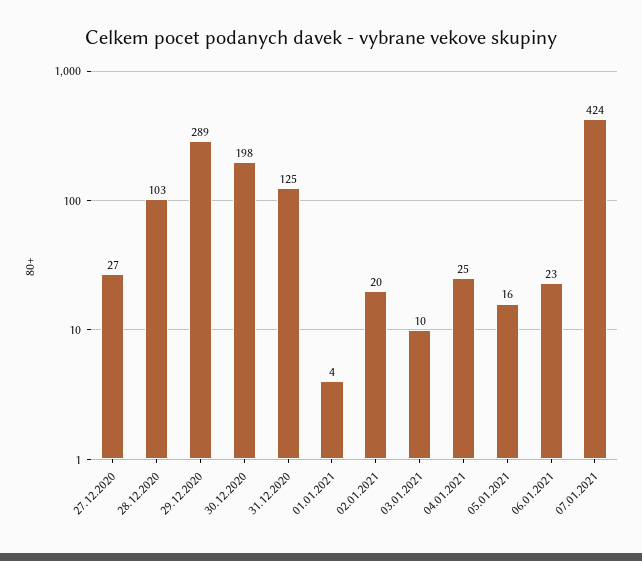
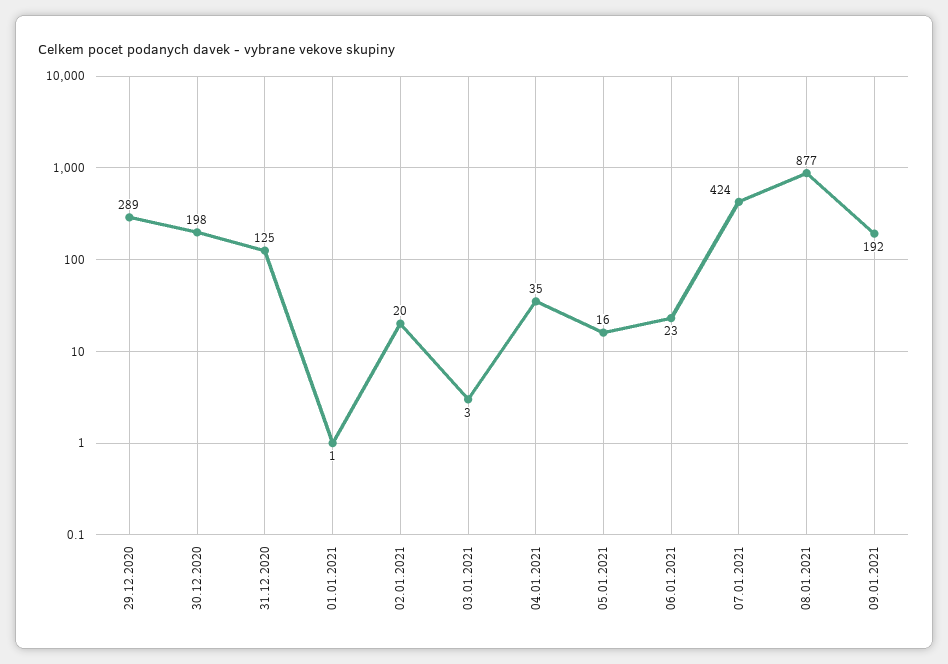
27.12.2020: 27 -> none
28.12.2020: 103 -> none
01.01.2021: 4 -> 1
03.01.2021: 10 -> 3
04.01.2021: 25 -> 35
08.01.2021: none -> 877
09.01.2021: none -> 192

